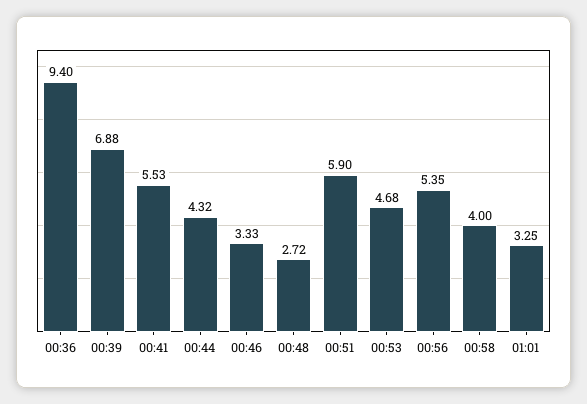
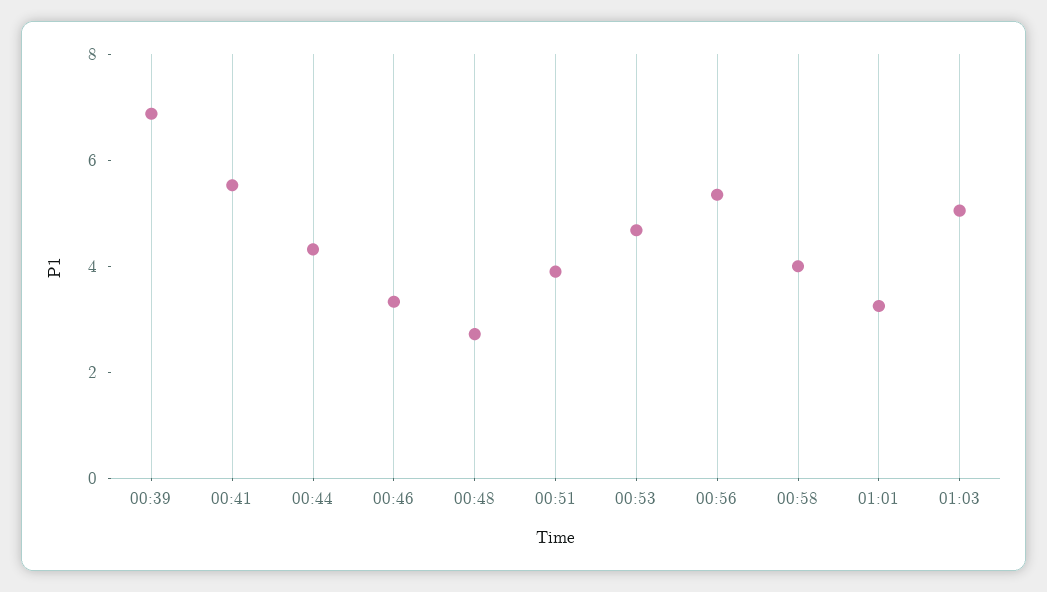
00:36: 9.4 -> none
00:51: 5.9 -> 4
01:03: none -> 5

